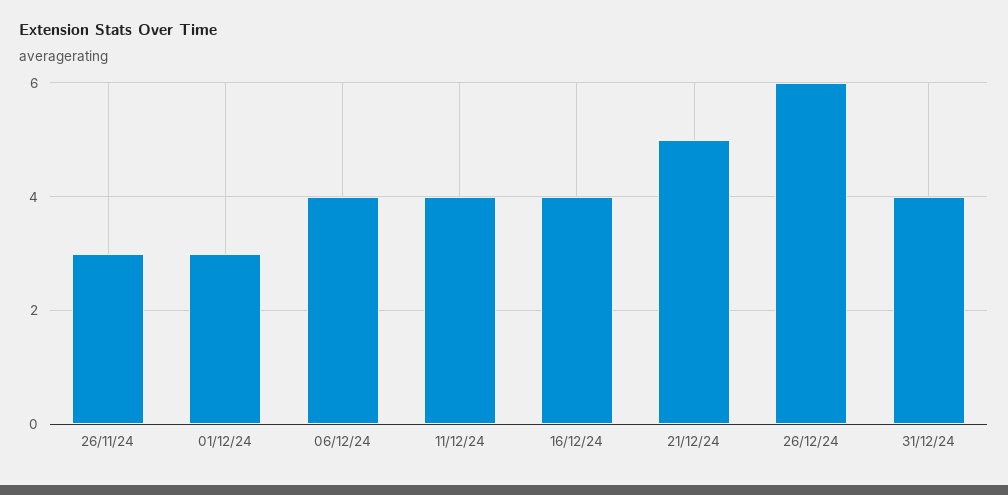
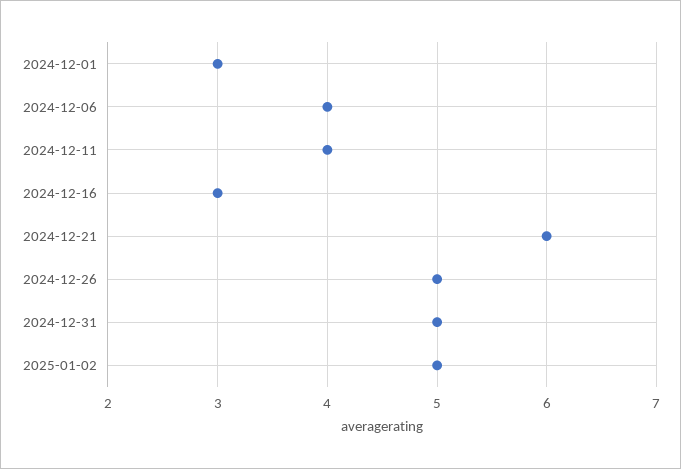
26/11/24: 3 -> none
16/12/24: 4 -> 3
21/12/24: 5 -> 6
26/12/24: 6 -> 5
31/12/24: 4 -> 5
2025-01-02: none -> 5

